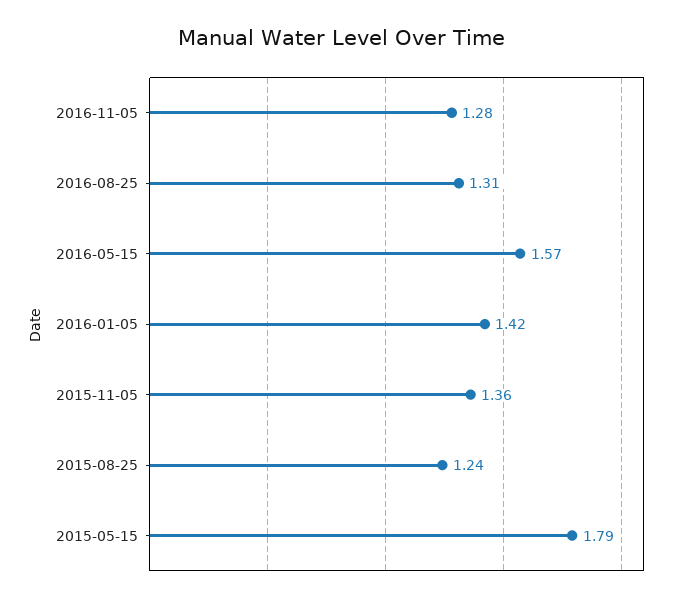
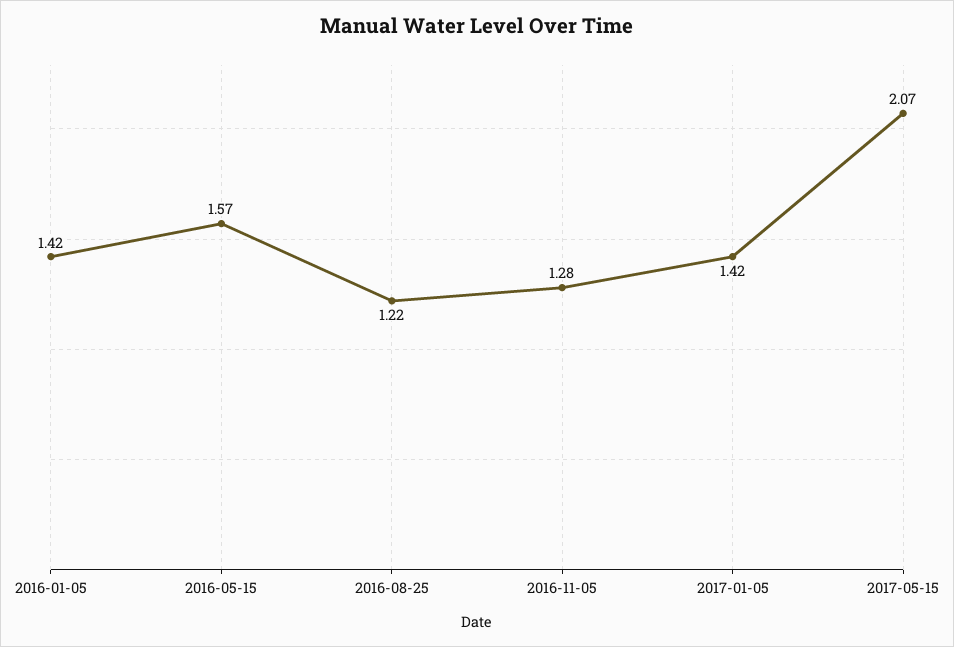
2016-08-25: 1.31 -> 1.22
2015-11-05: 1.36 -> none
2015-08-25: 1.24 -> none
2015-05-15: 1.79 -> none
2017-01-05: none -> 1.42
2017-05-15: none -> 2.07

